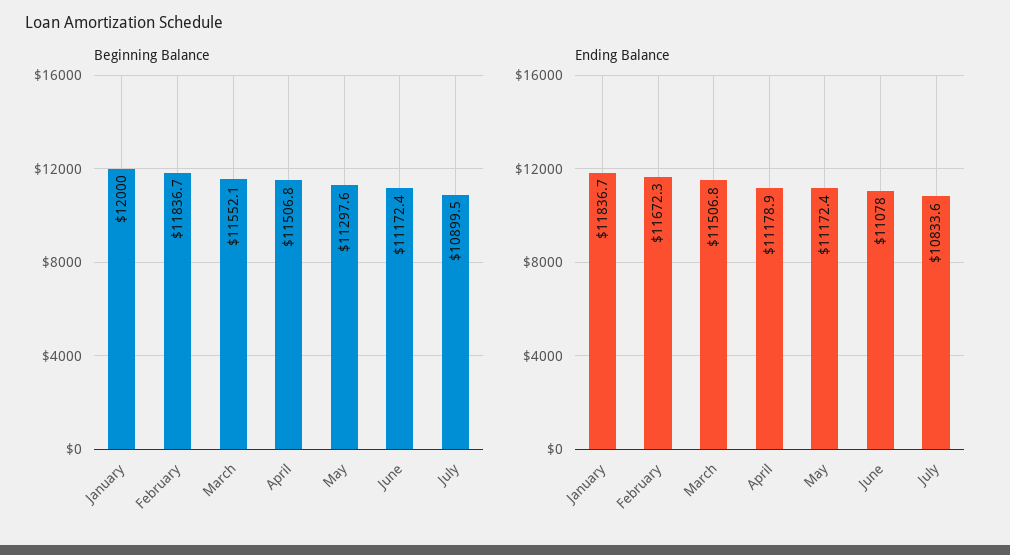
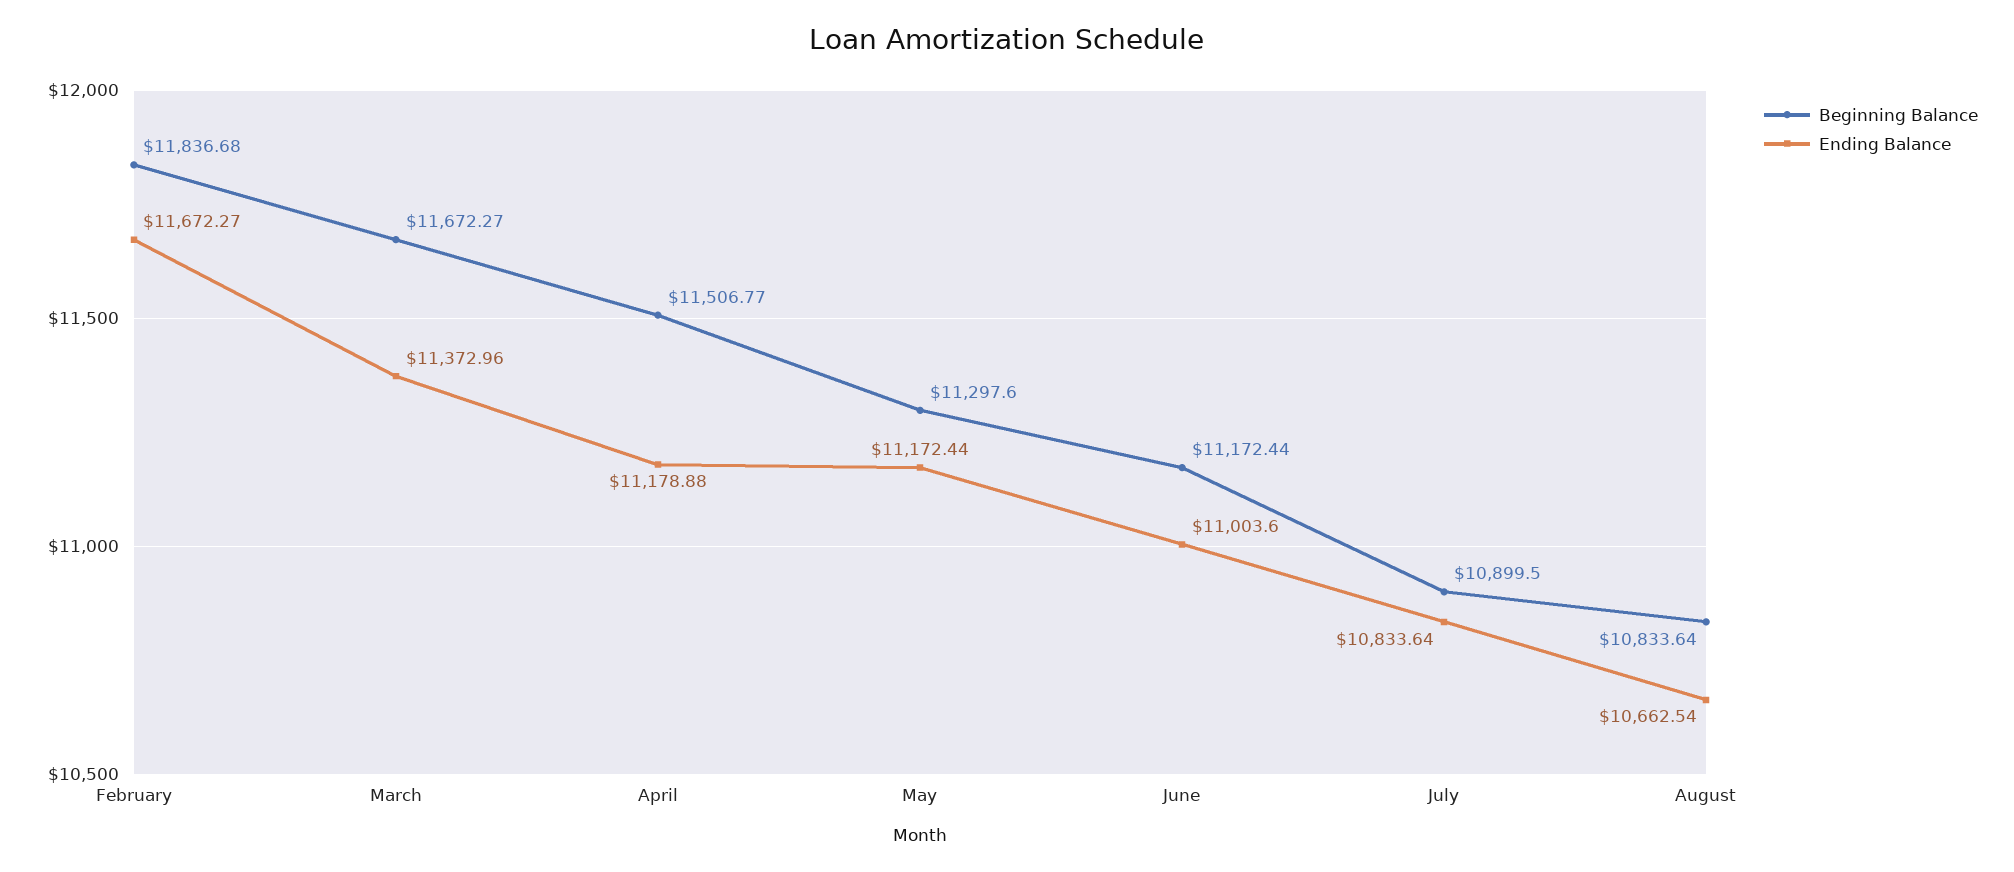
Beginning Balance, January: 12000 -> none
Beginning Balance, March: 11552.1 -> 11672.27
Ending Balance, January: 11836.7 -> none
Ending Balance, March: 11506.8 -> 11372.96
Ending Balance, June: 11078 -> 11003.6
Beginning Balance, August: none -> 10833.64
Ending Balance, August: none -> 10662.54

